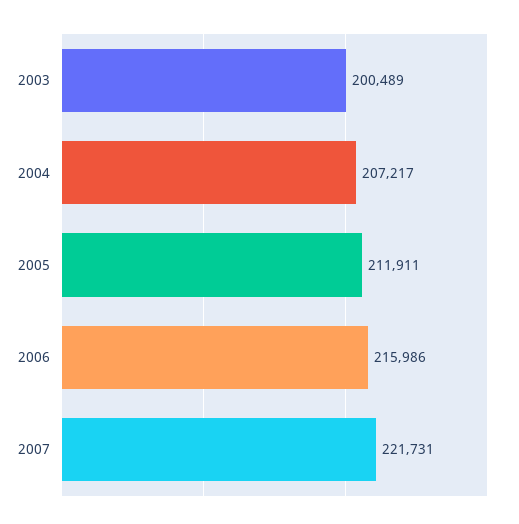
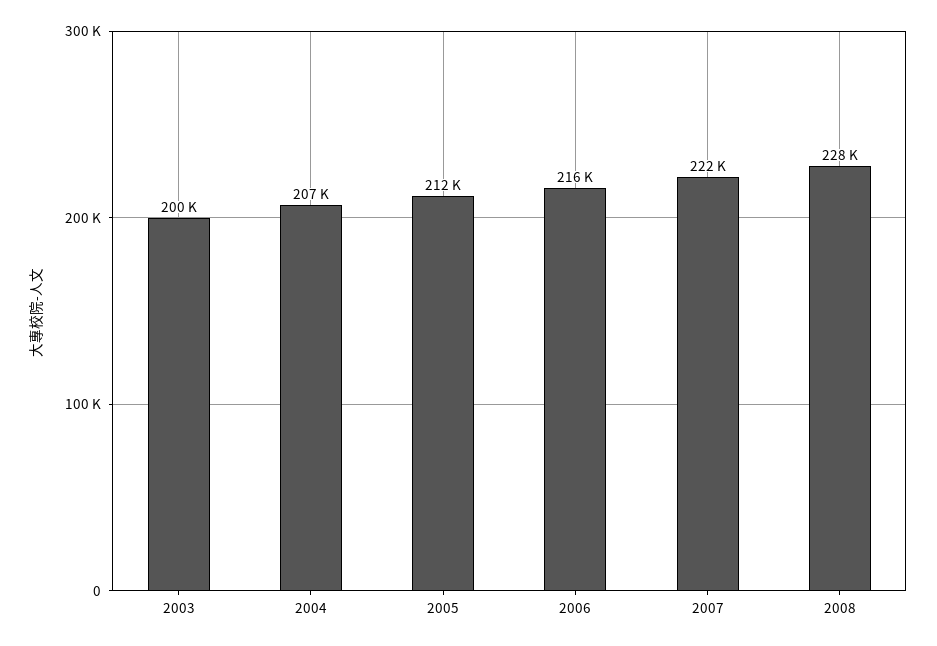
2008: none -> 228000

